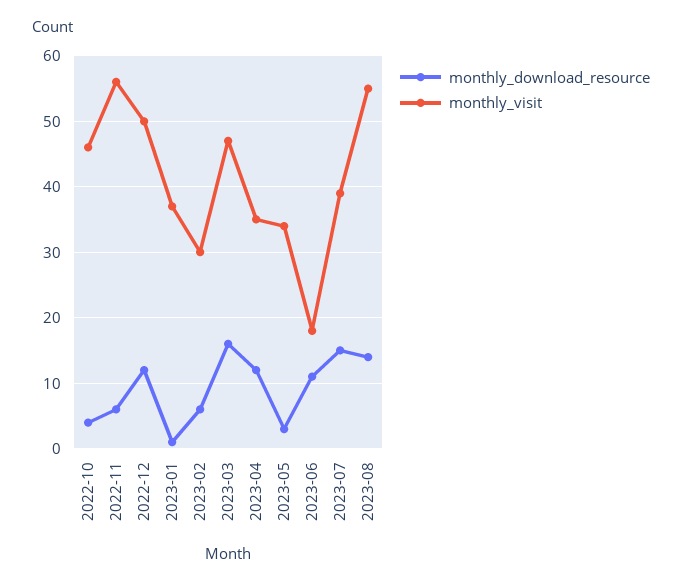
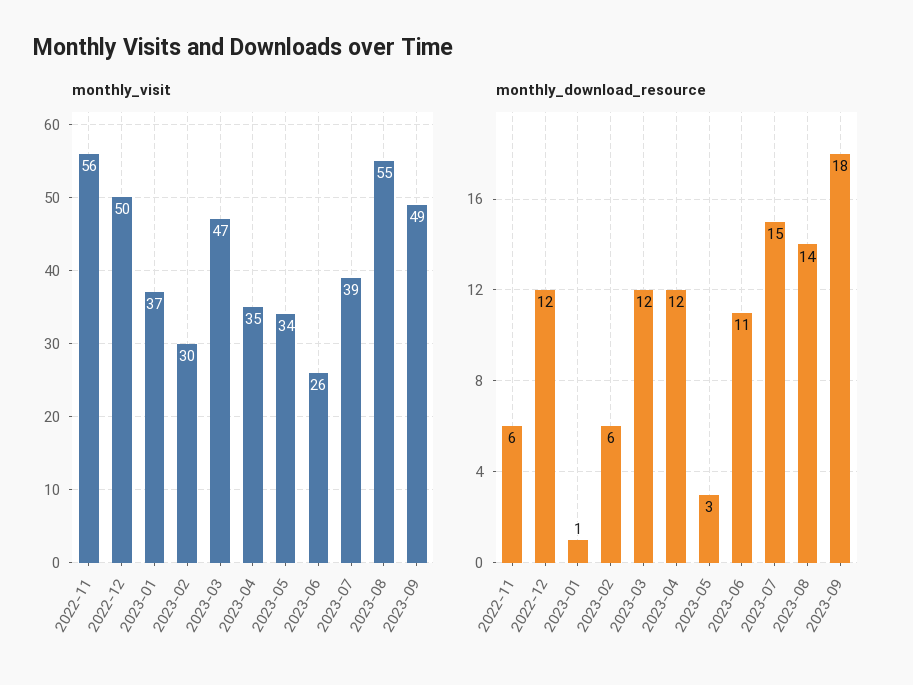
monthly_download_resource, 2022-10: 4 -> none
monthly_visit, 2022-10: 46 -> none
monthly_download_resource, 2023-03: 16 -> 12
monthly_visit, 2023-06: 18 -> 26
monthly_visit, 2023-09: none -> 49
monthly_download_resource, 2023-09: none -> 18

